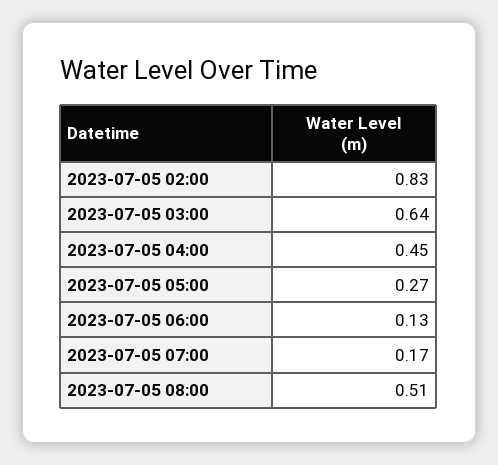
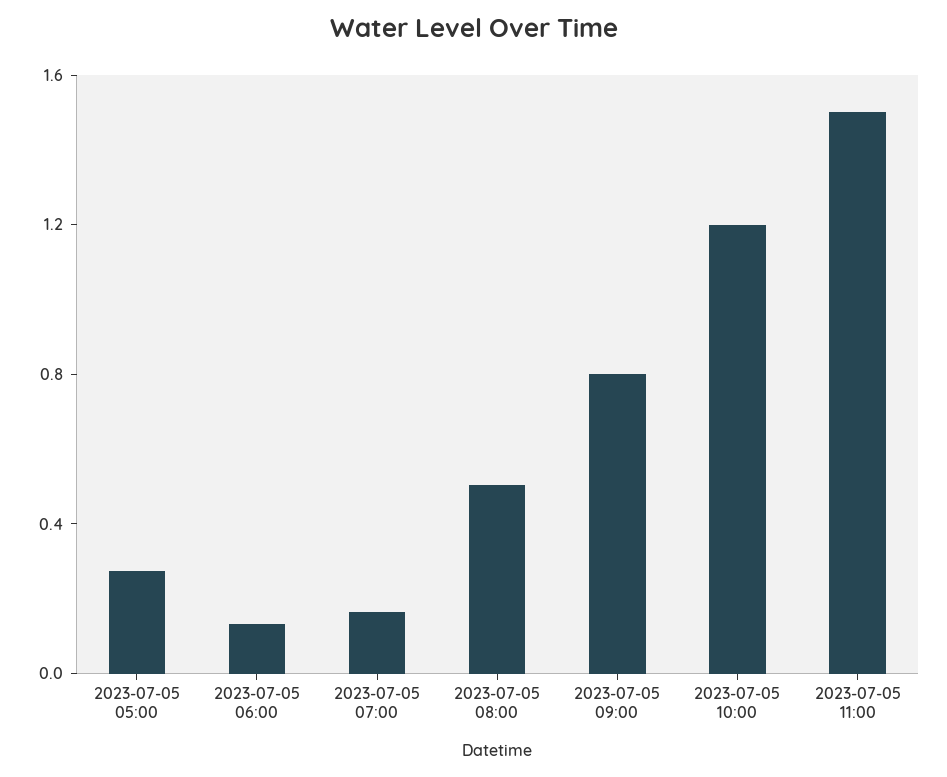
2023-07-05 02:00: 0.83 -> none
2023-07-05 03:00: 0.64 -> none
2023-07-05 04:00: 0.45 -> none
2023-07-05 09:00: none -> 0.8
2023-07-05 10:00: none -> 1.2
2023-07-05 11:00: none -> 1.5

